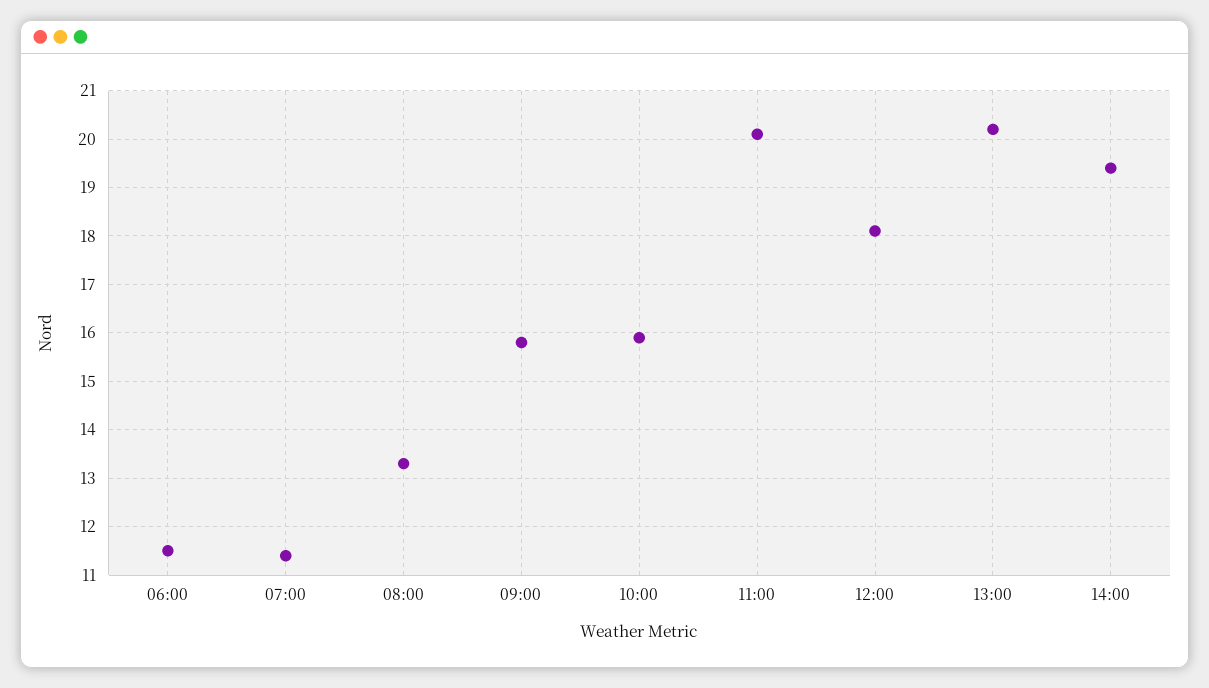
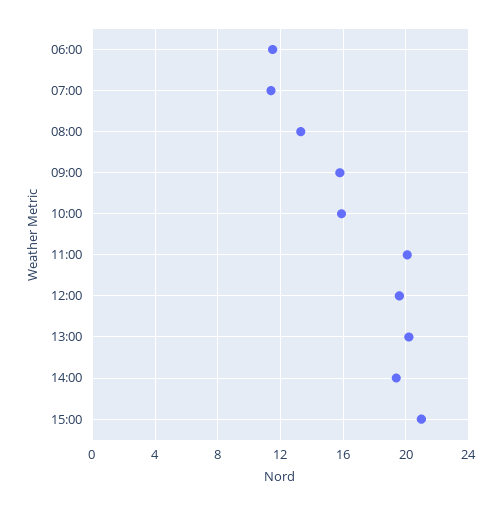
12:00: 18 -> 19.5
15:00: none -> 21

